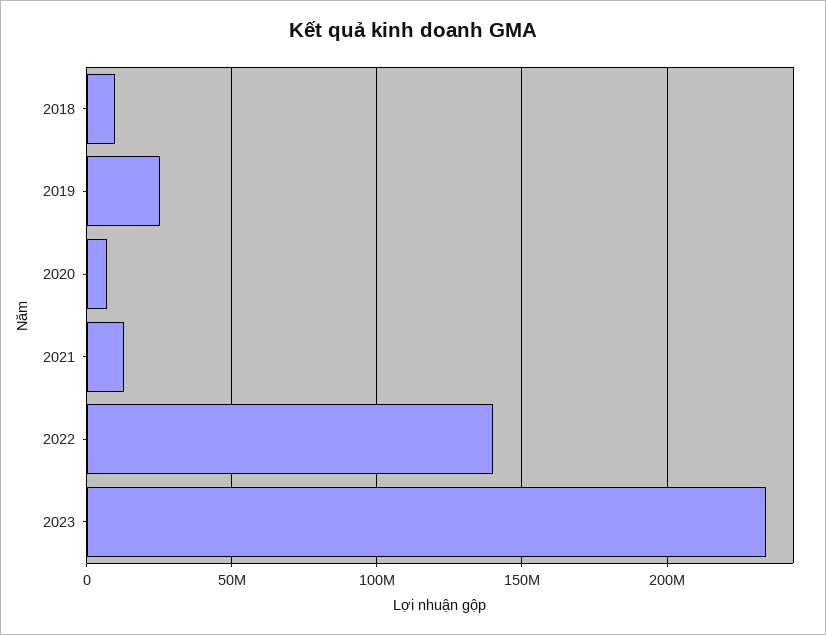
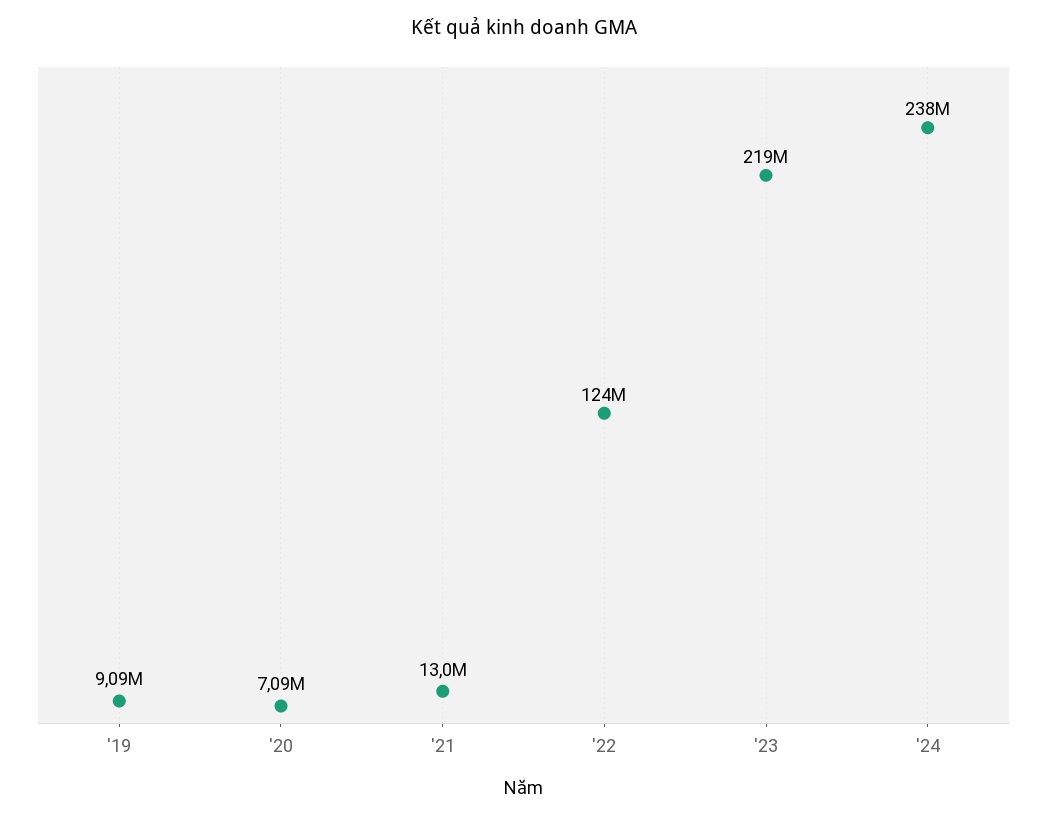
2018: 10000000 -> none
2019: 25000000 -> 9090000
2022: 140000000 -> 124000000
2023: 235000000 -> 219000000
'24: none -> 238000000

